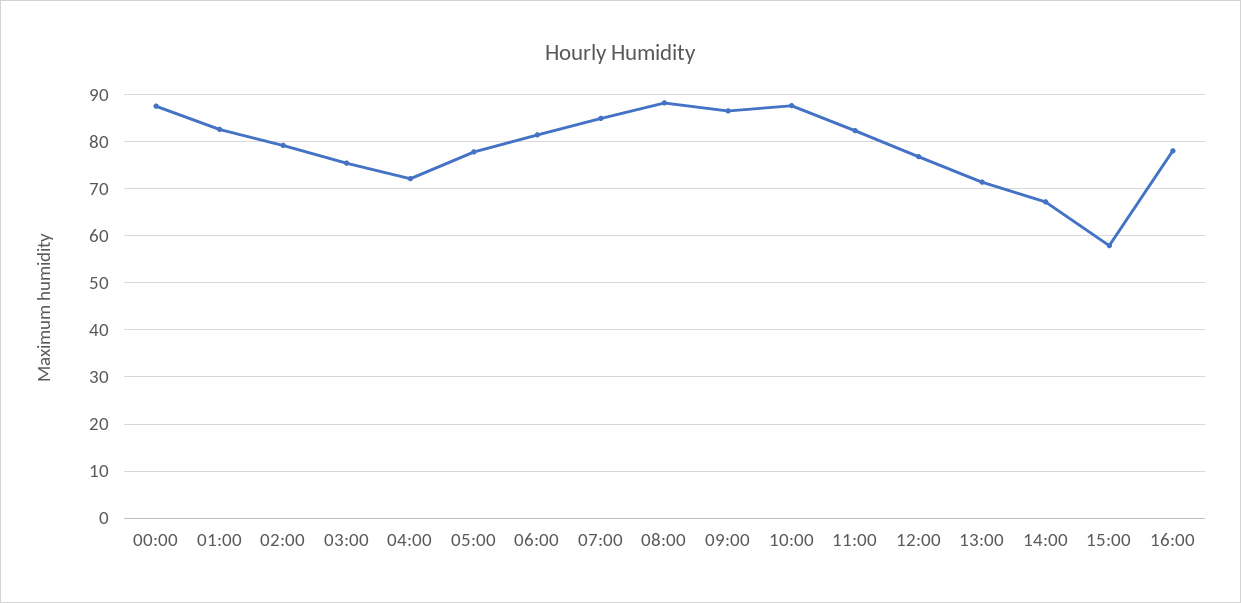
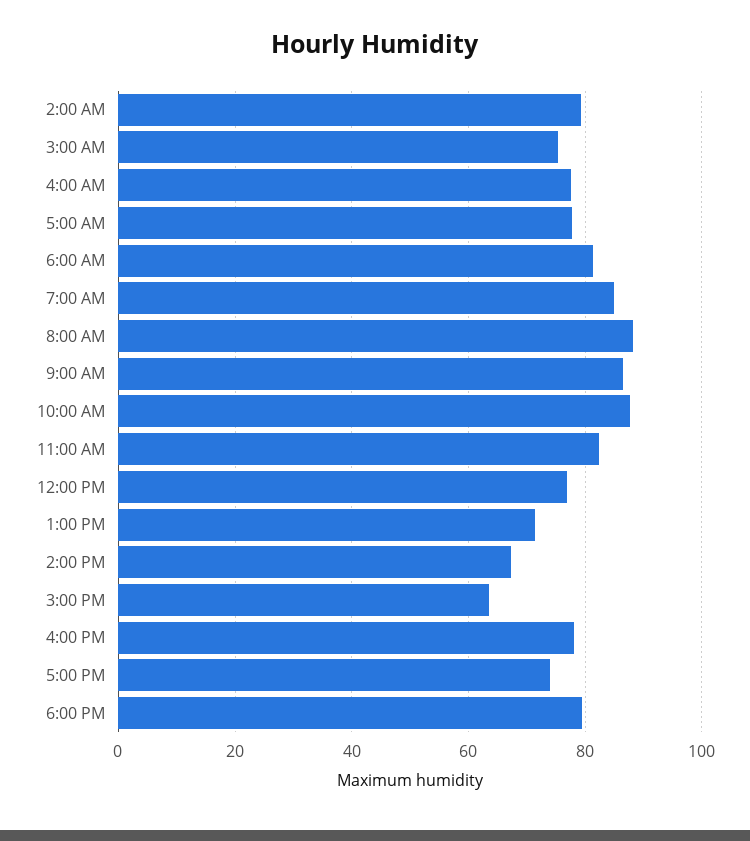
00:00: 88 -> none
01:00: 82 -> none
04:00: 72 -> 78
15:00: 58 -> 64
5:00 PM: none -> 74
6:00 PM: none -> 80

